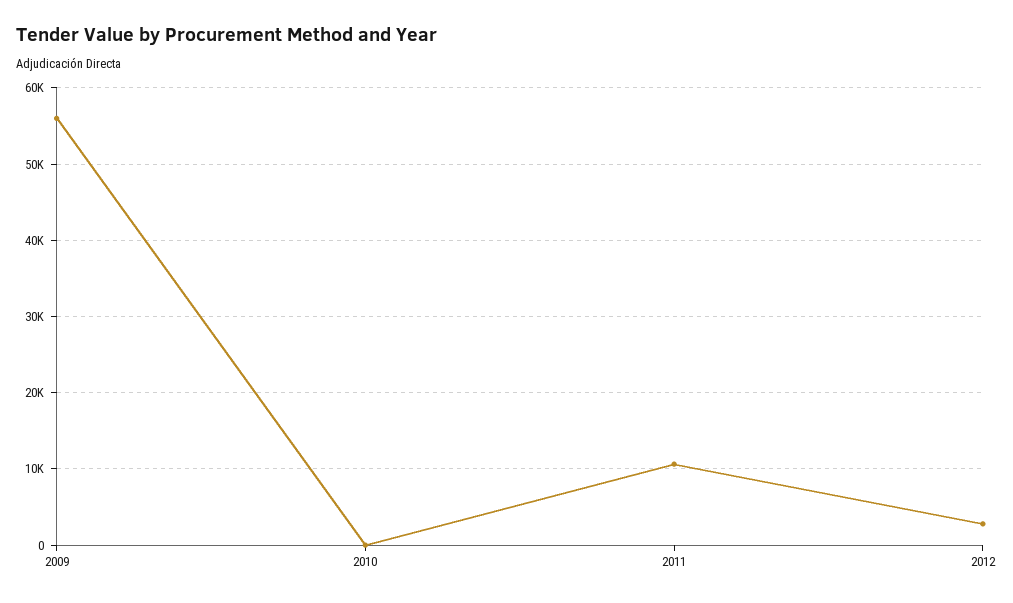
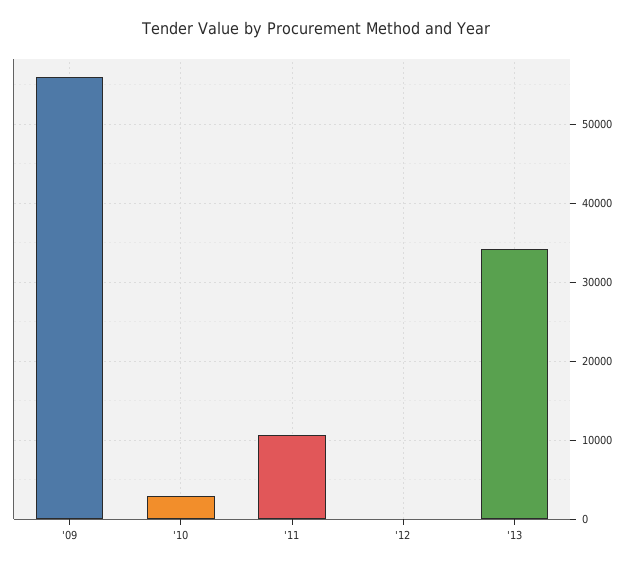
2010: 0 -> 3000
2012: 3000 -> 0
'13: none -> 34000

